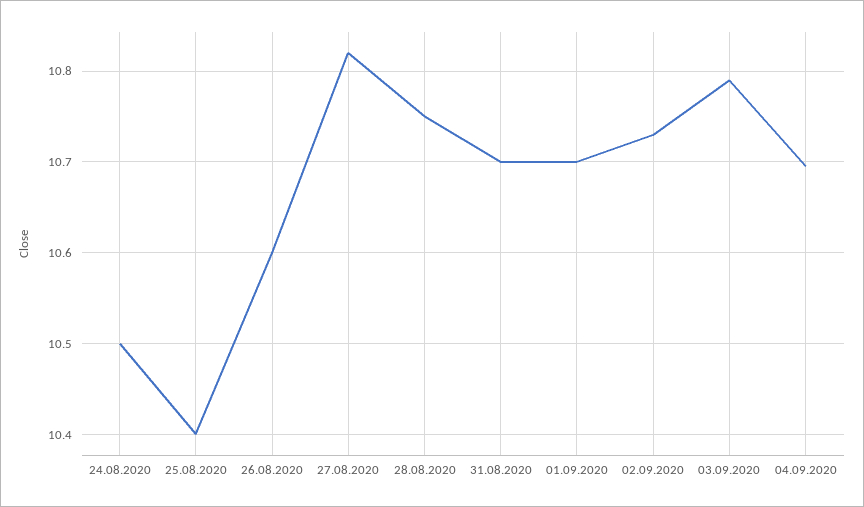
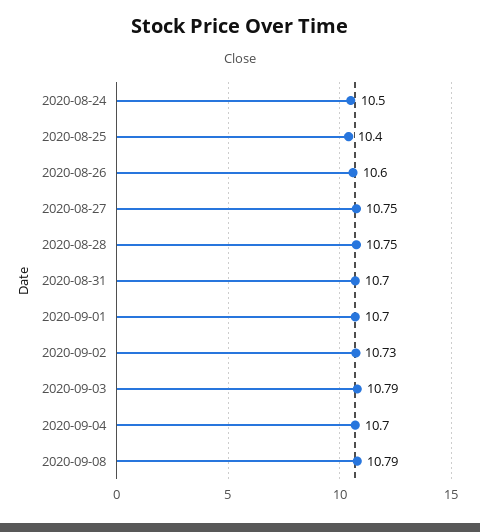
27.08.2020: 10.82 -> 10.75
2020-09-08: none -> 10.79

